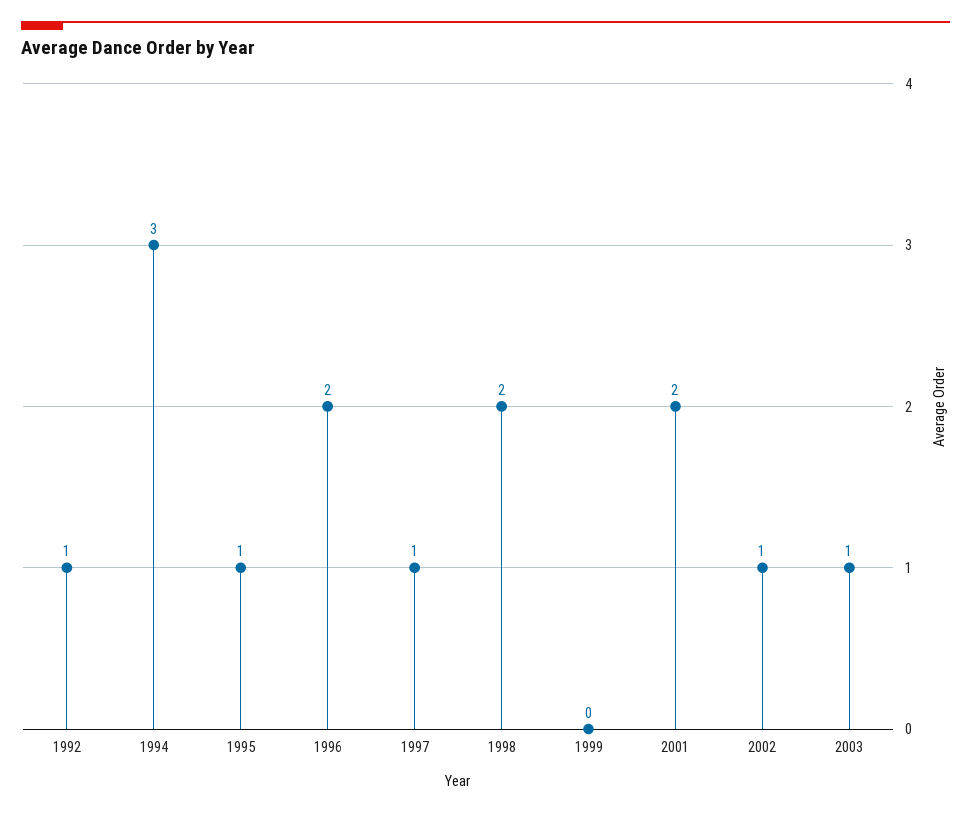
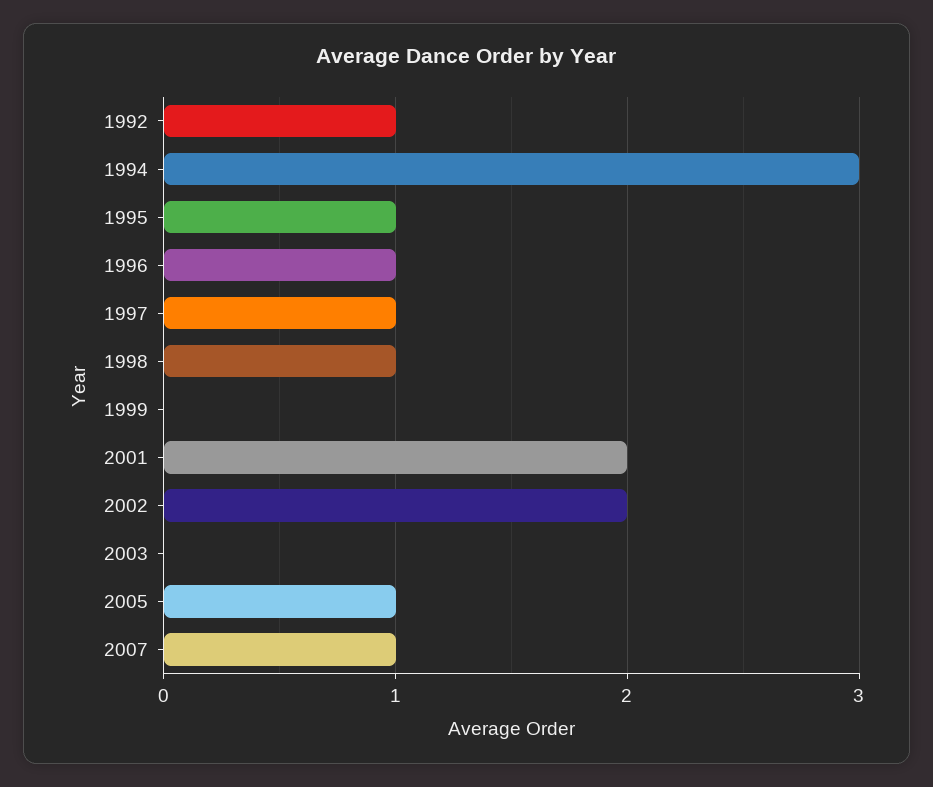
1996: 2 -> 1
1998: 2 -> 1
2002: 1 -> 2
2003: 1 -> 0
2005: none -> 1
2007: none -> 1

